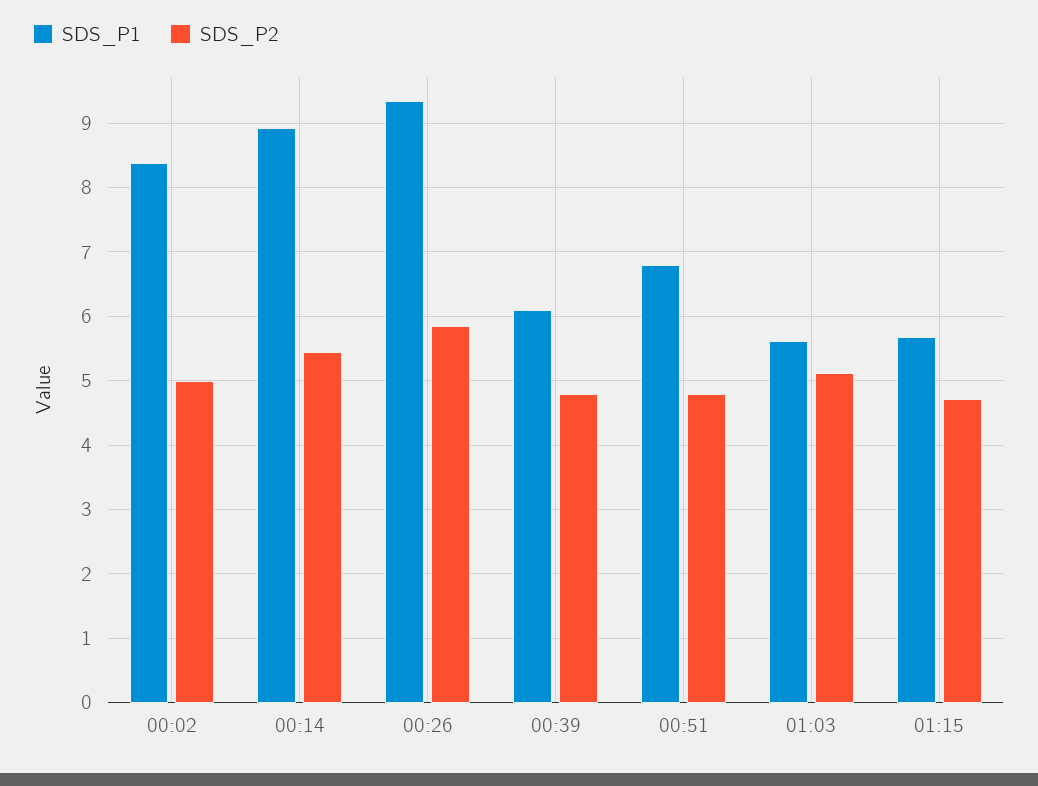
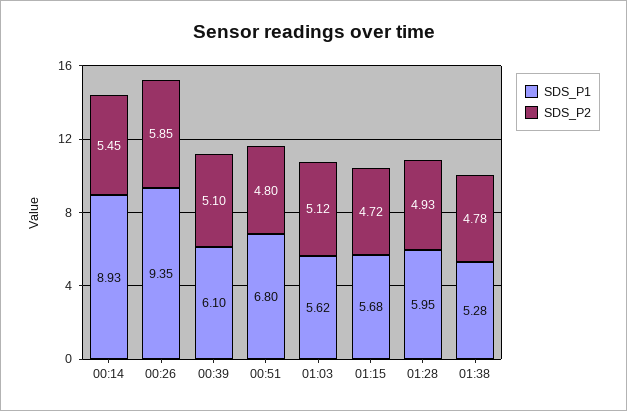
SDS_P1, 00:02: 8.4 -> none
SDS_P2, 00:02: 5 -> none
SDS_P2, 00:39: 4.8 -> 5.1
SDS_P1, 01:28: none -> 5.95
SDS_P2, 01:28: none -> 4.93
SDS_P1, 01:38: none -> 5.28
SDS_P2, 01:38: none -> 4.78

